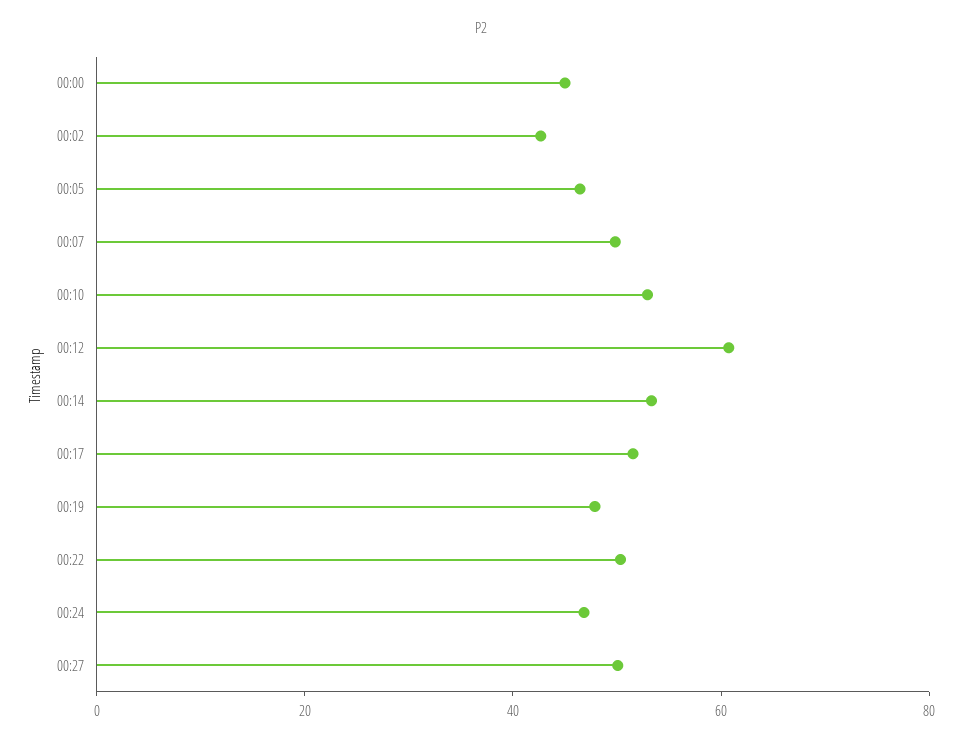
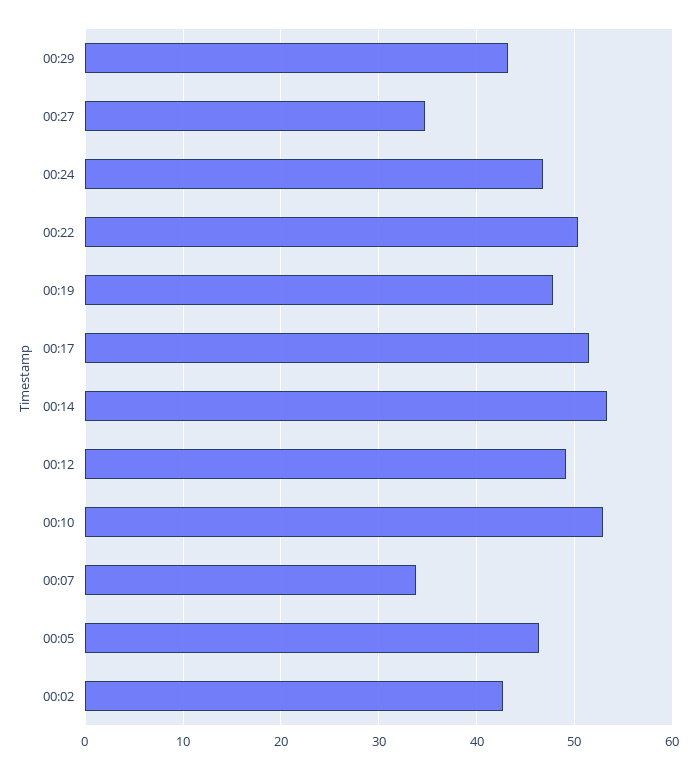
00:00: 45 -> none
00:07: 50 -> 34
00:12: 60 -> 49
00:27: 50 -> 35
00:29: none -> 43

